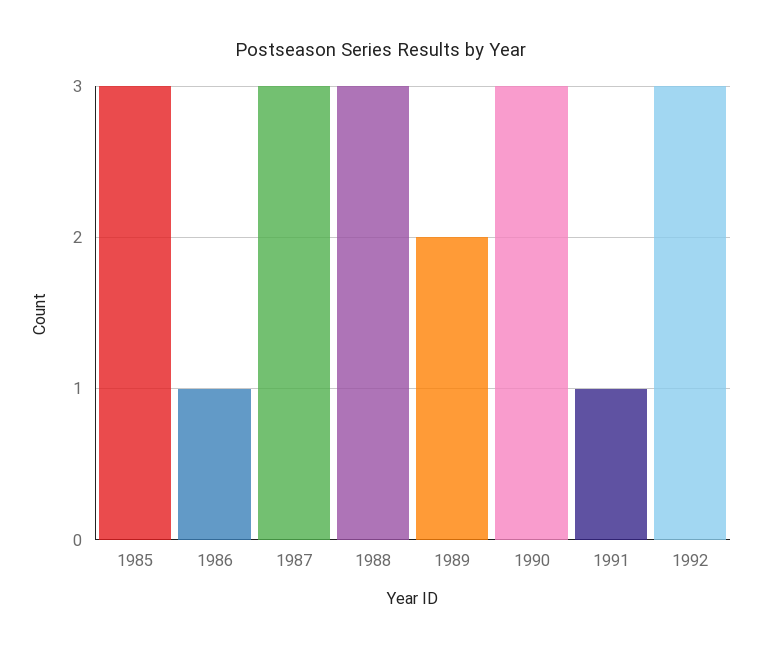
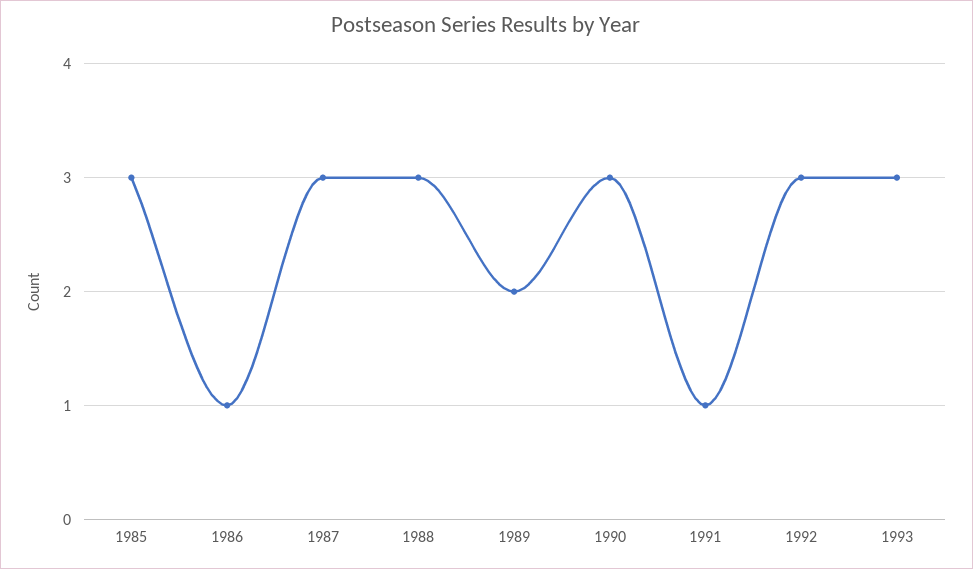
1993: none -> 3

